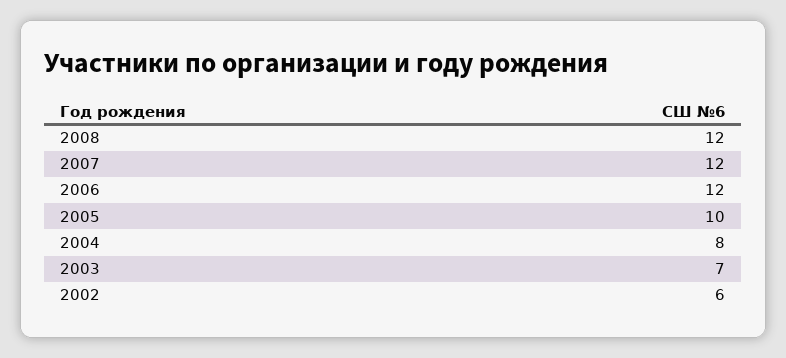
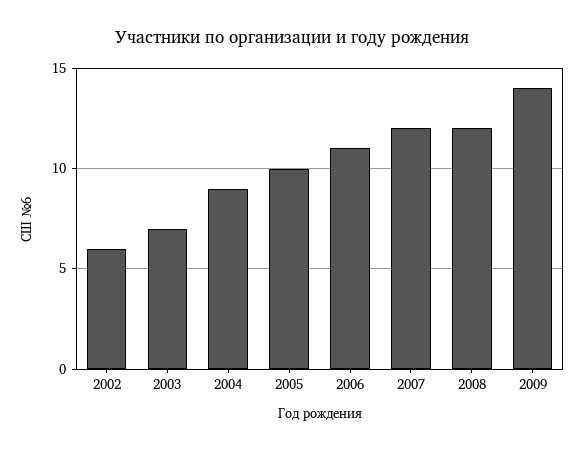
2006: 12 -> 11
2004: 8 -> 9
2009: none -> 14

